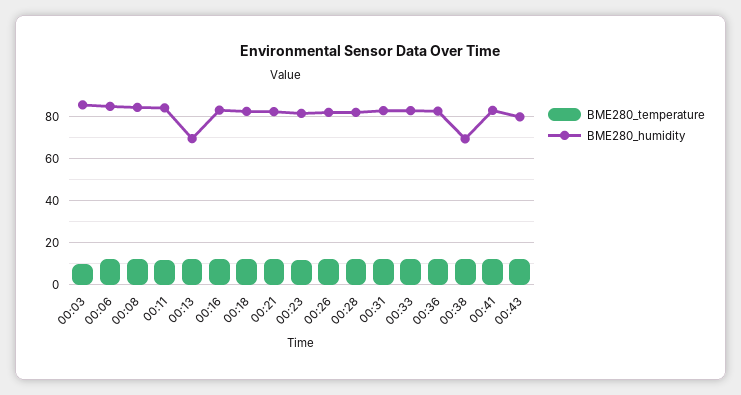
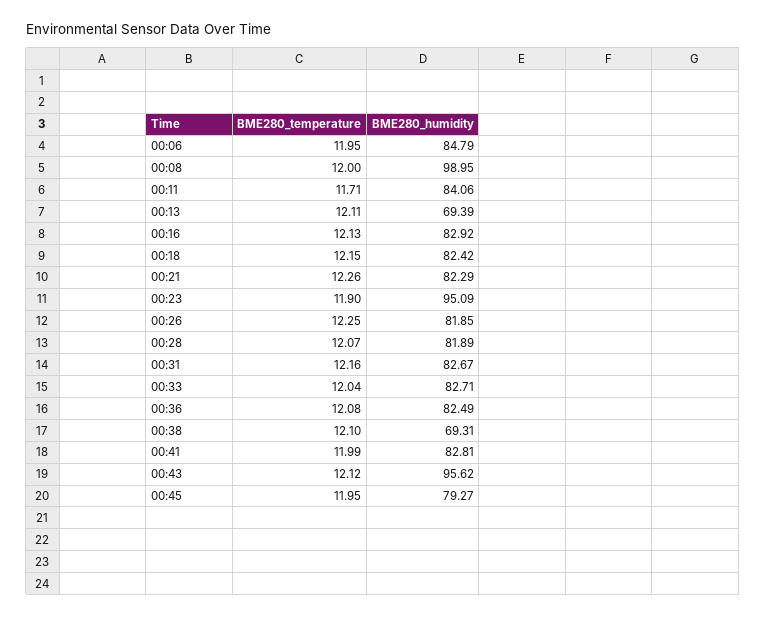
BME280_temperature, 00:03: 10 -> none
BME280_humidity, 00:03: 85 -> none
BME280_humidity, 00:08: 85 -> 98.95
BME280_humidity, 00:23: 80 -> 95.09
BME280_humidity, 00:43: 80 -> 95.62
BME280_temperature, 00:45: none -> 11.95
BME280_humidity, 00:45: none -> 79.27

